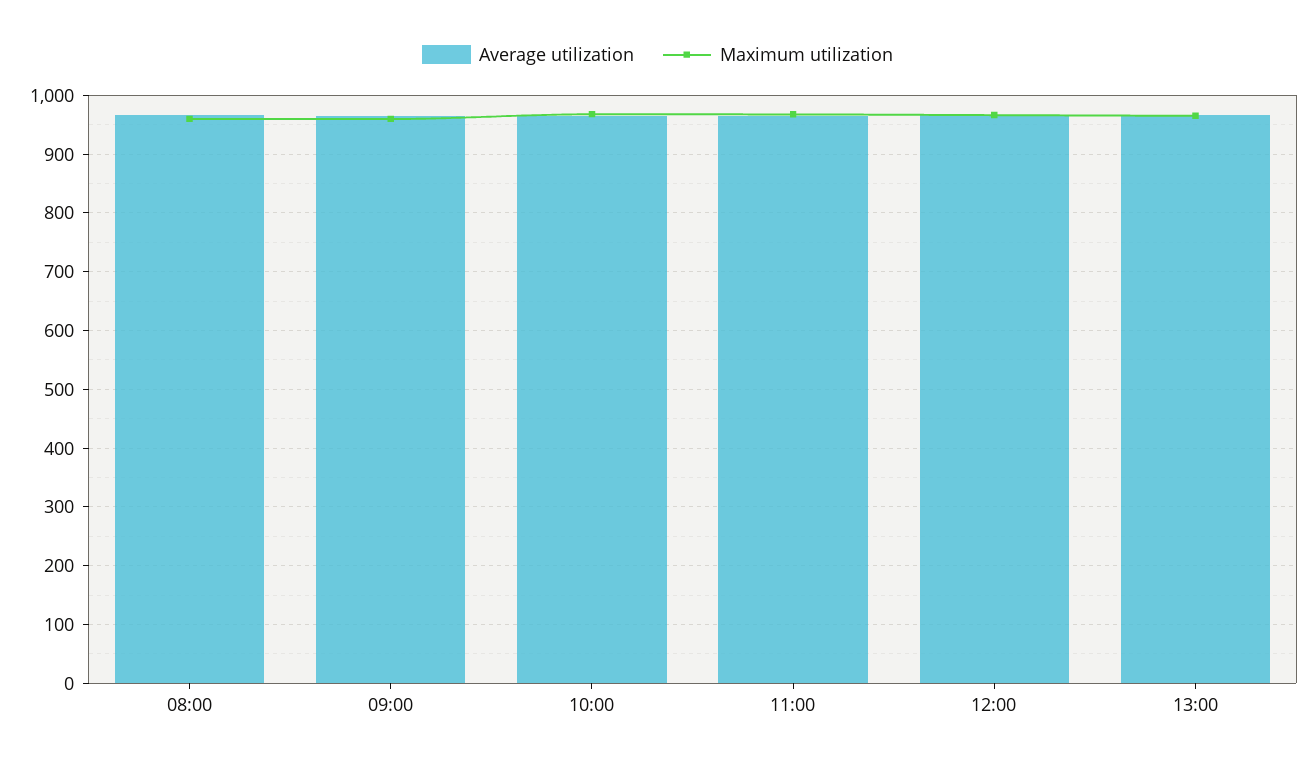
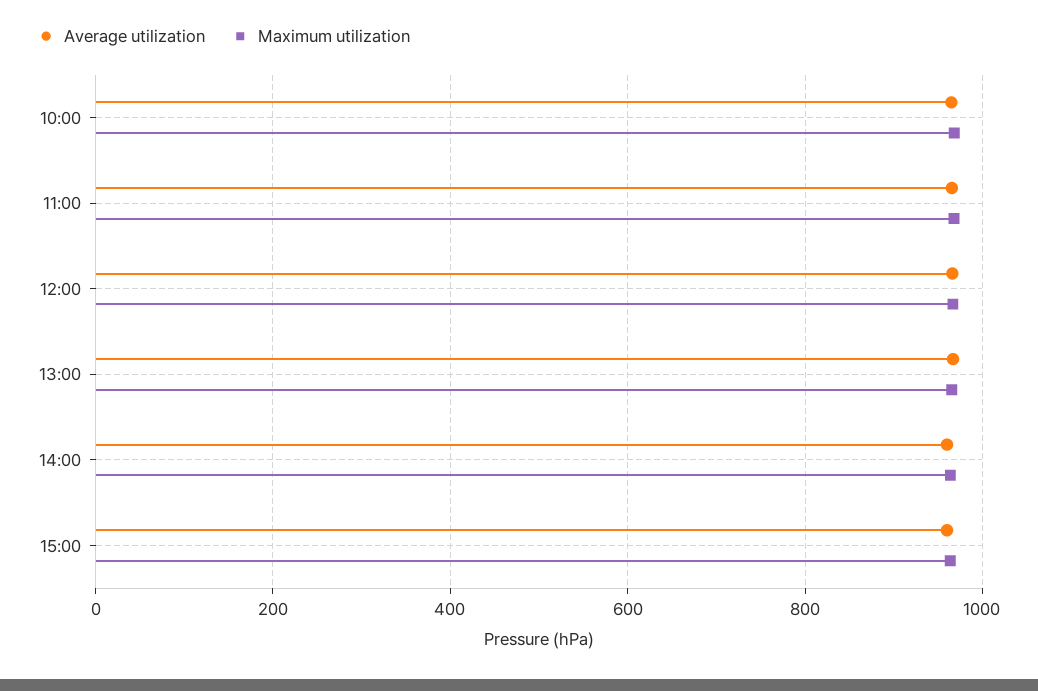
Average utilization, 08:00: 960 -> none
Maximum utilization, 08:00: 960 -> none
Average utilization, 09:00: 960 -> none
Maximum utilization, 09:00: 960 -> none
Average utilization, 14:00: none -> 960
Maximum utilization, 14:00: none -> 960
Average utilization, 15:00: none -> 960
Maximum utilization, 15:00: none -> 960

